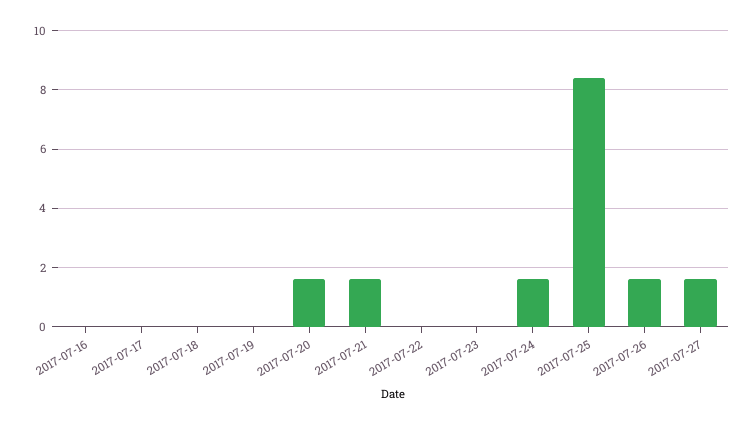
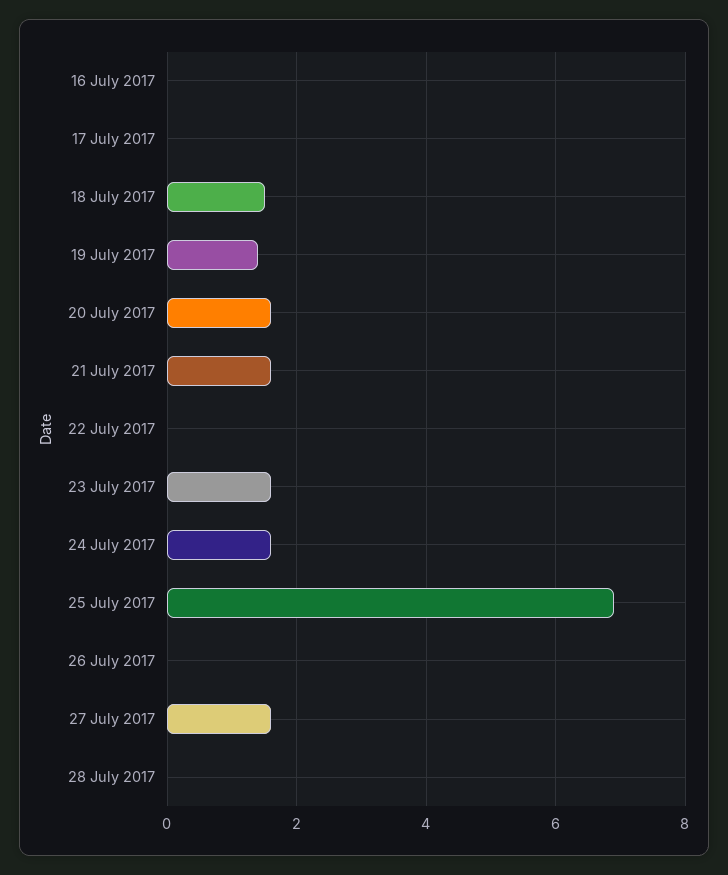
2017-07-18: 0 -> 1.5
2017-07-19: 0 -> 1.5
2017-07-23: 0 -> 1.5
2017-07-25: 8.5 -> 7
2017-07-26: 1.5 -> 0
28 July 2017: none -> 0

